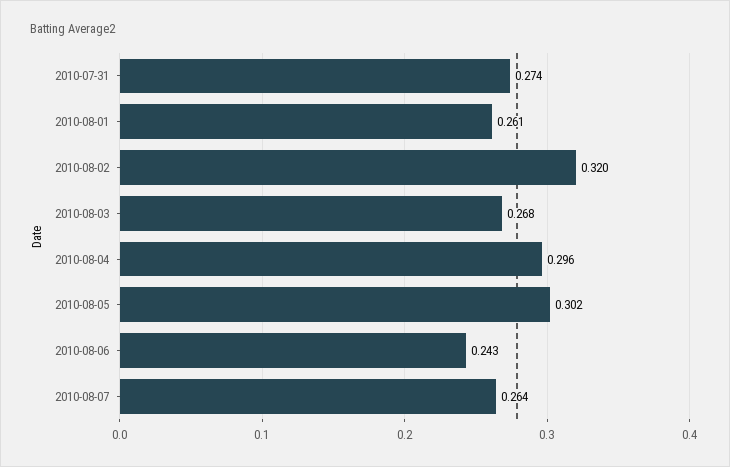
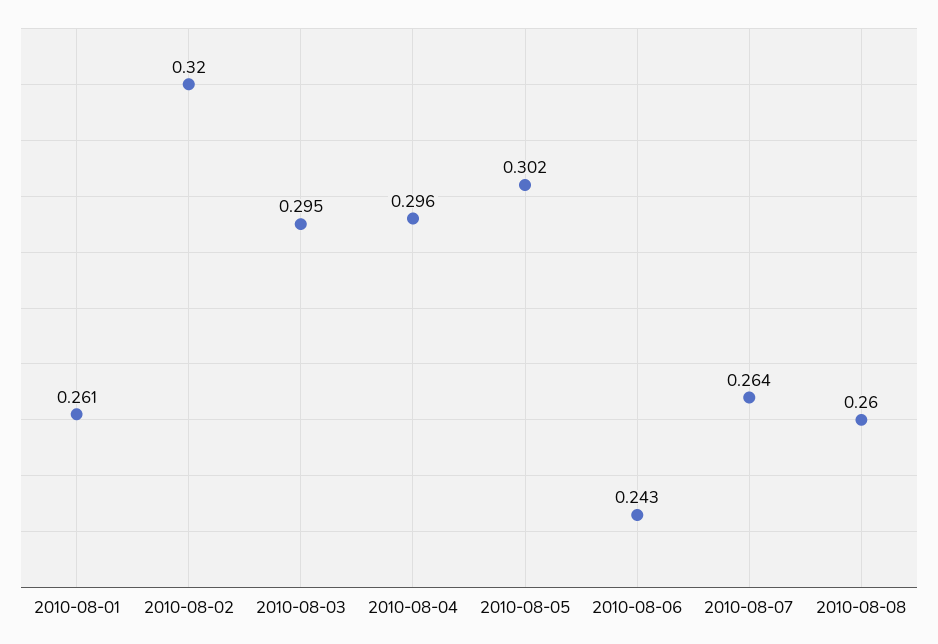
2010-07-31: 0.274 -> none
2010-08-03: 0.268 -> 0.295
2010-08-08: none -> 0.26

